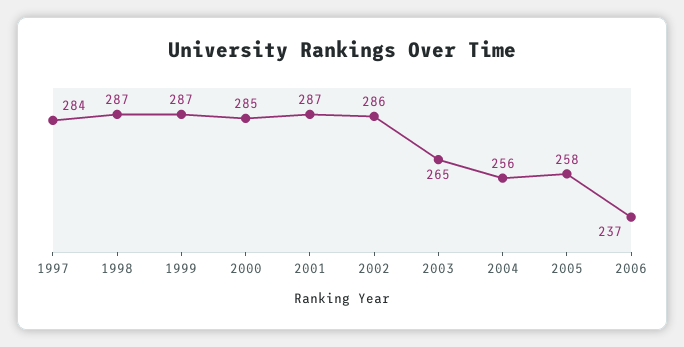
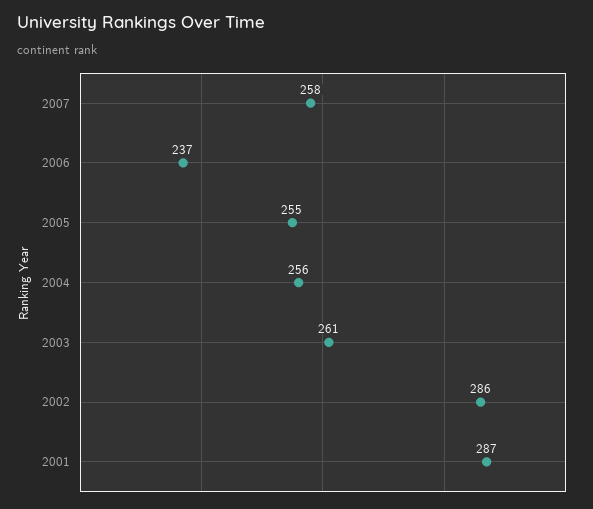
1997: 284 -> none
1998: 287 -> none
1999: 287 -> none
2000: 285 -> none
2003: 265 -> 261
2005: 258 -> 255
2007: none -> 258

